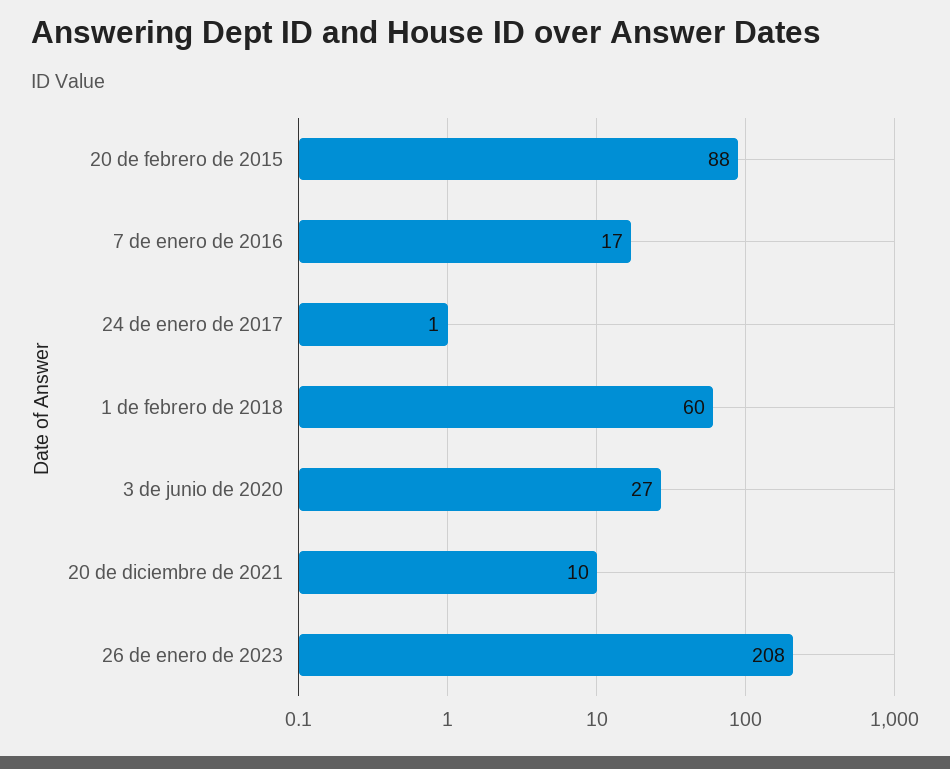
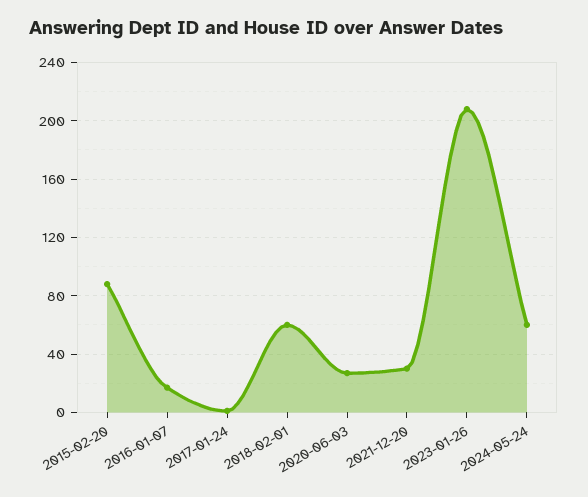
20 de diciembre de 2021: 10 -> 30
2024-05-24: none -> 60

